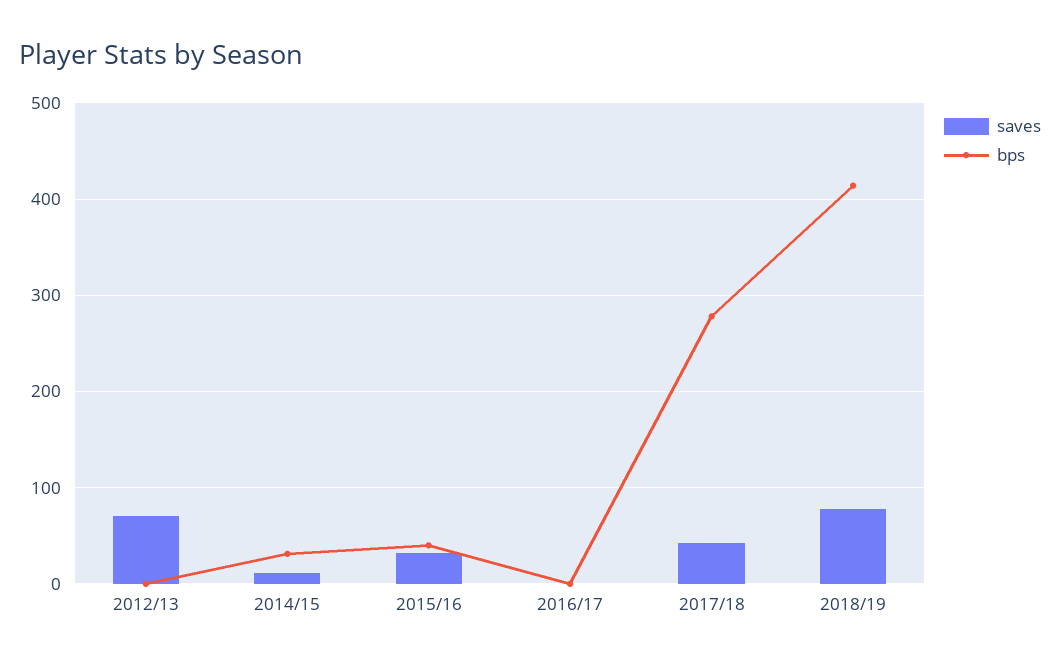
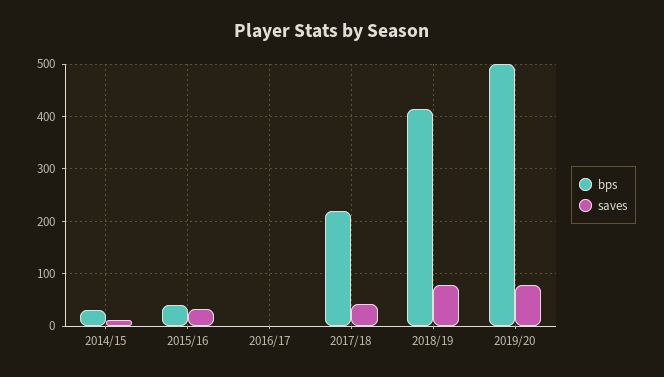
saves, 2012/13: 70 -> none
bps, 2012/13: 0 -> none
bps, 2017/18: 280 -> 220
bps, 2019/20: none -> 500
saves, 2019/20: none -> 80

